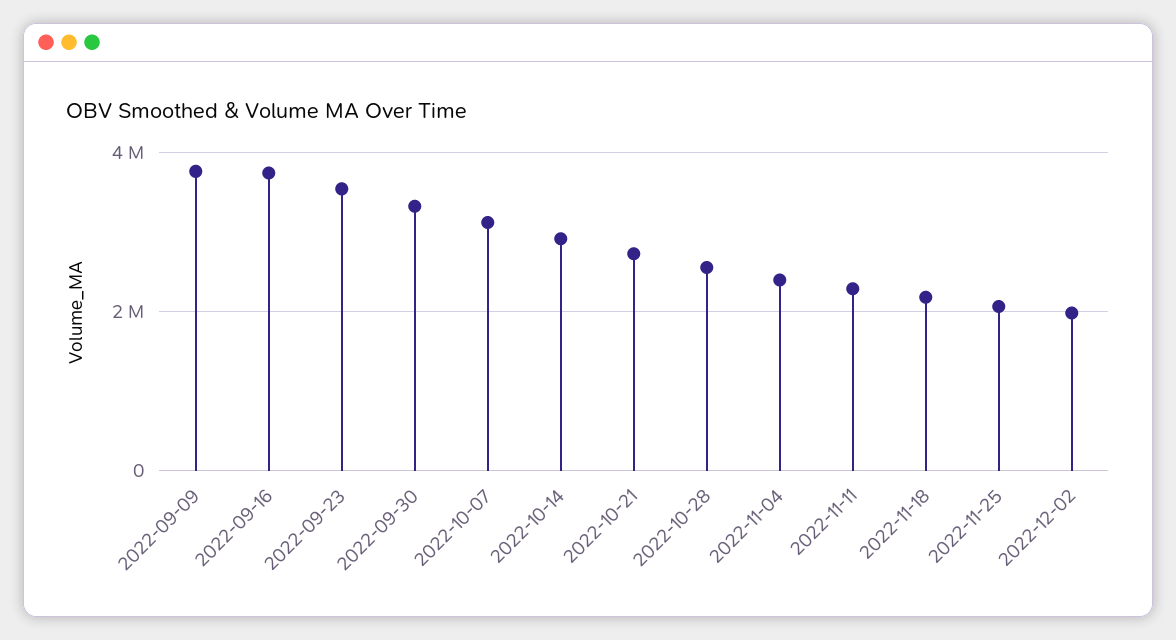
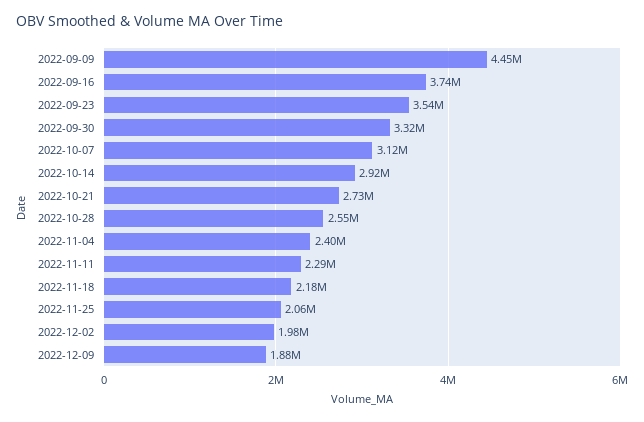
2022-09-09: 3800000 -> 4450000
2022-12-09: none -> 1880000

